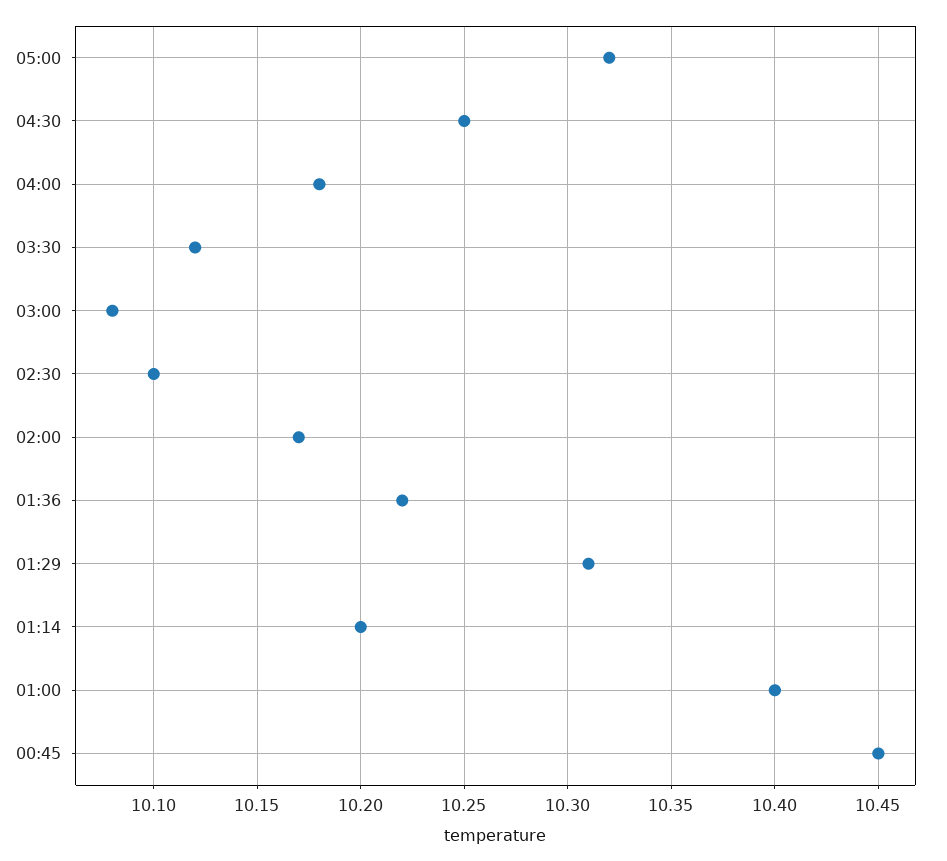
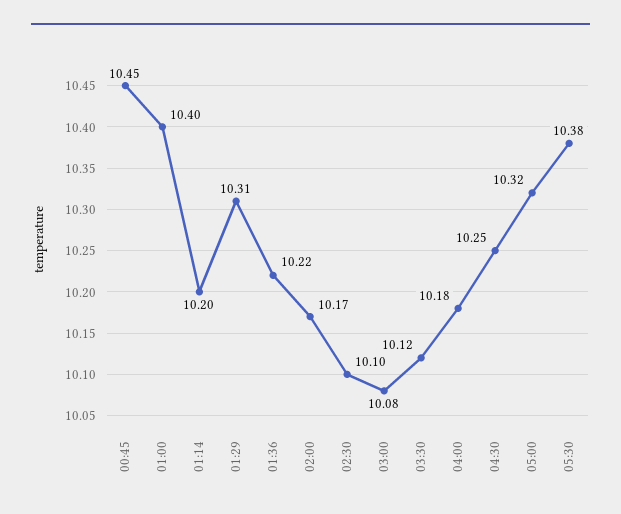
05:30: none -> 10.38

